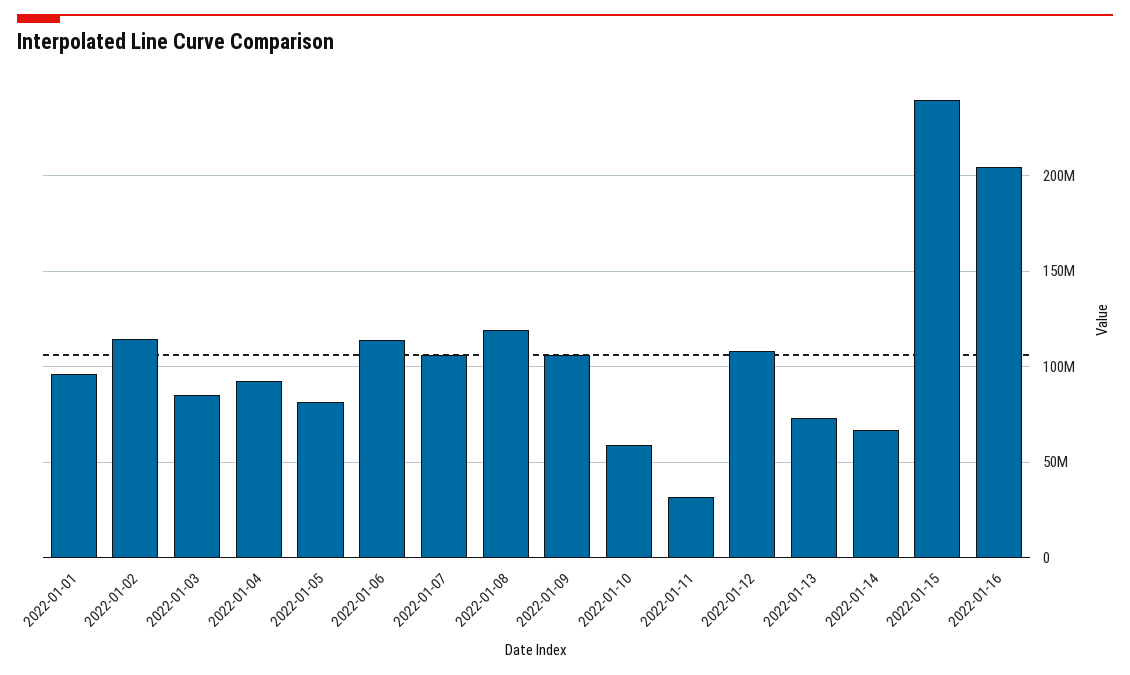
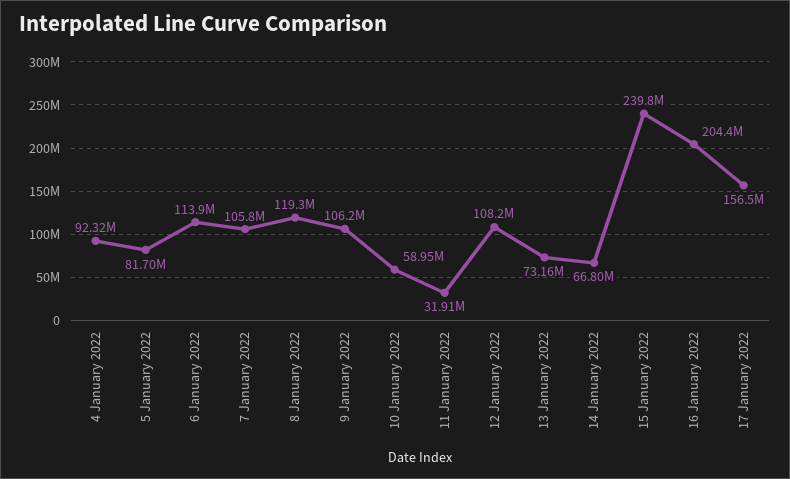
2022-01-01: 95000000 -> none
2022-01-02: 115000000 -> none
2022-01-03: 85000000 -> none
17 January 2022: none -> 156500000

